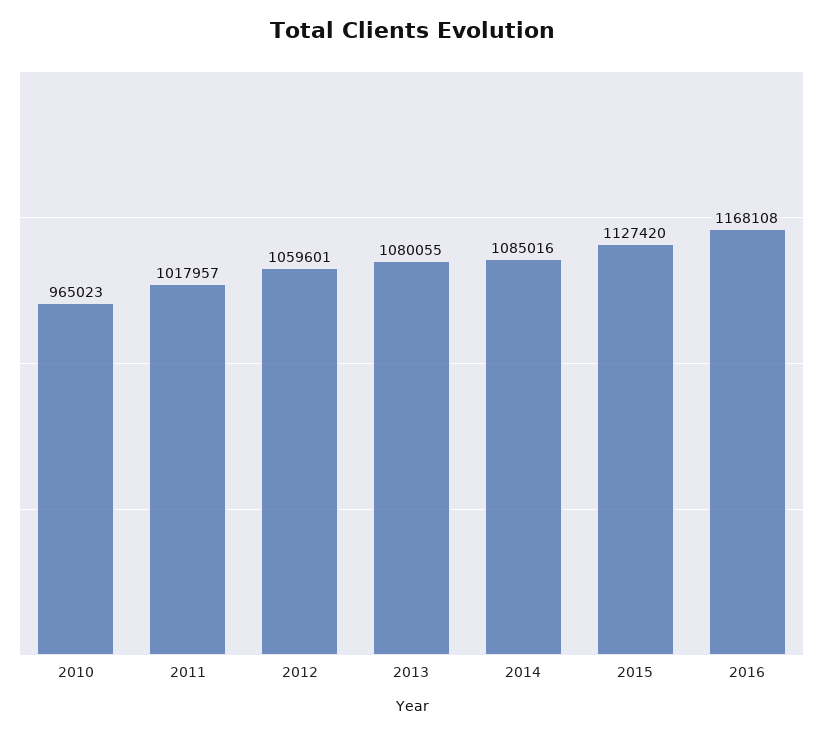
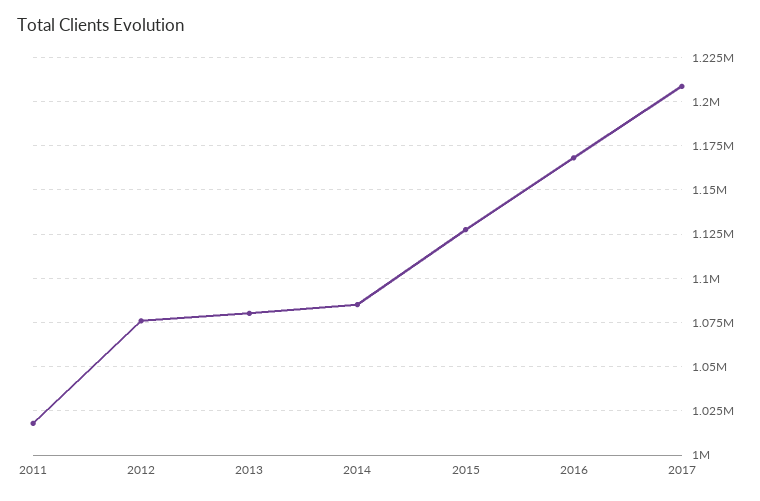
2010: 965023 -> none
2012: 1059601 -> 1075000
2017: none -> 1210000

